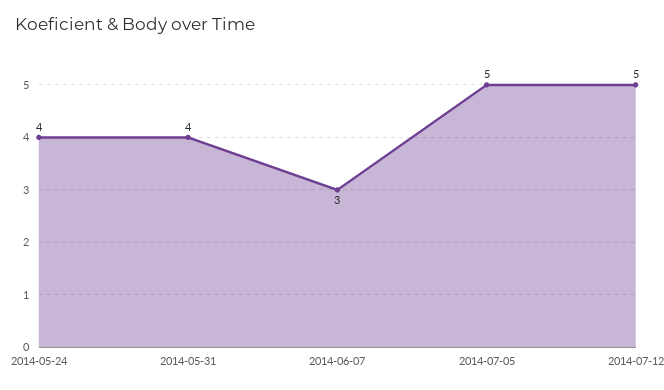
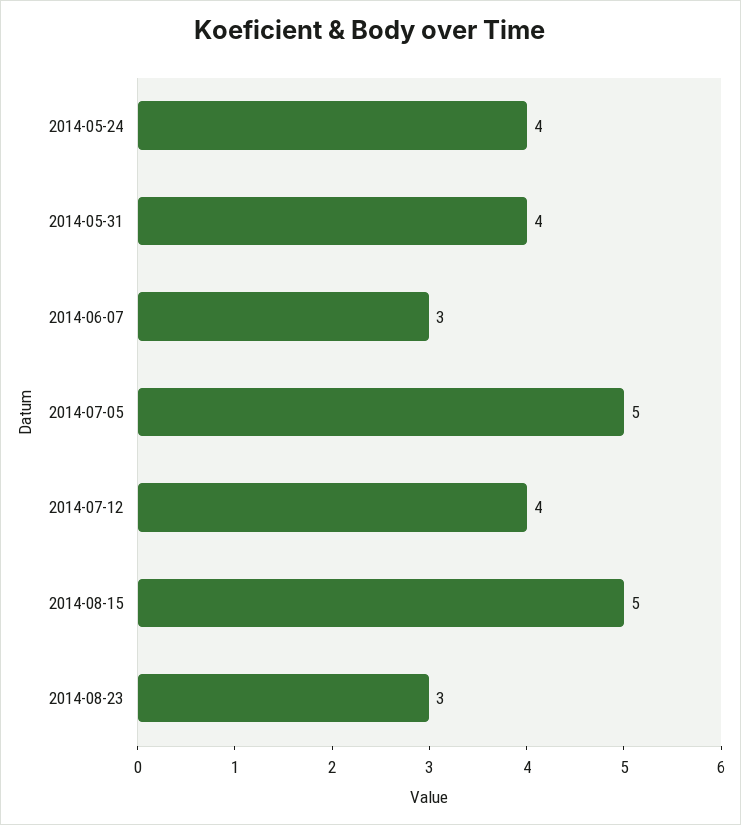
2014-07-12: 5 -> 4
2014-08-15: none -> 5
2014-08-23: none -> 3

